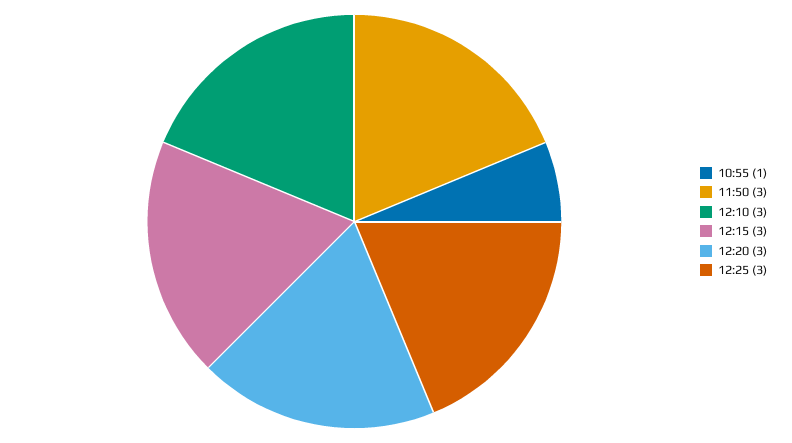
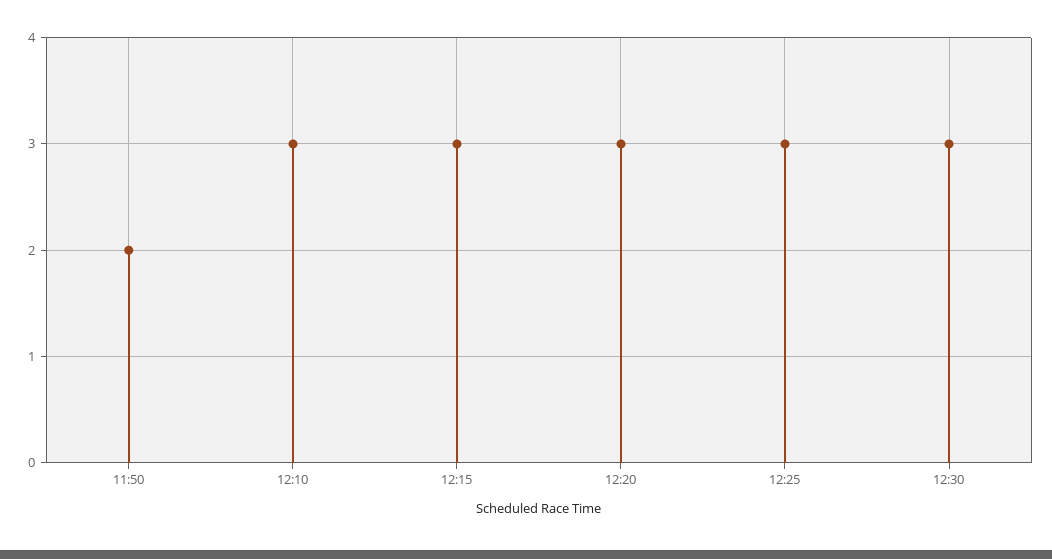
10:55: 1 -> none
11:50: 3 -> 2
12:30: none -> 3

